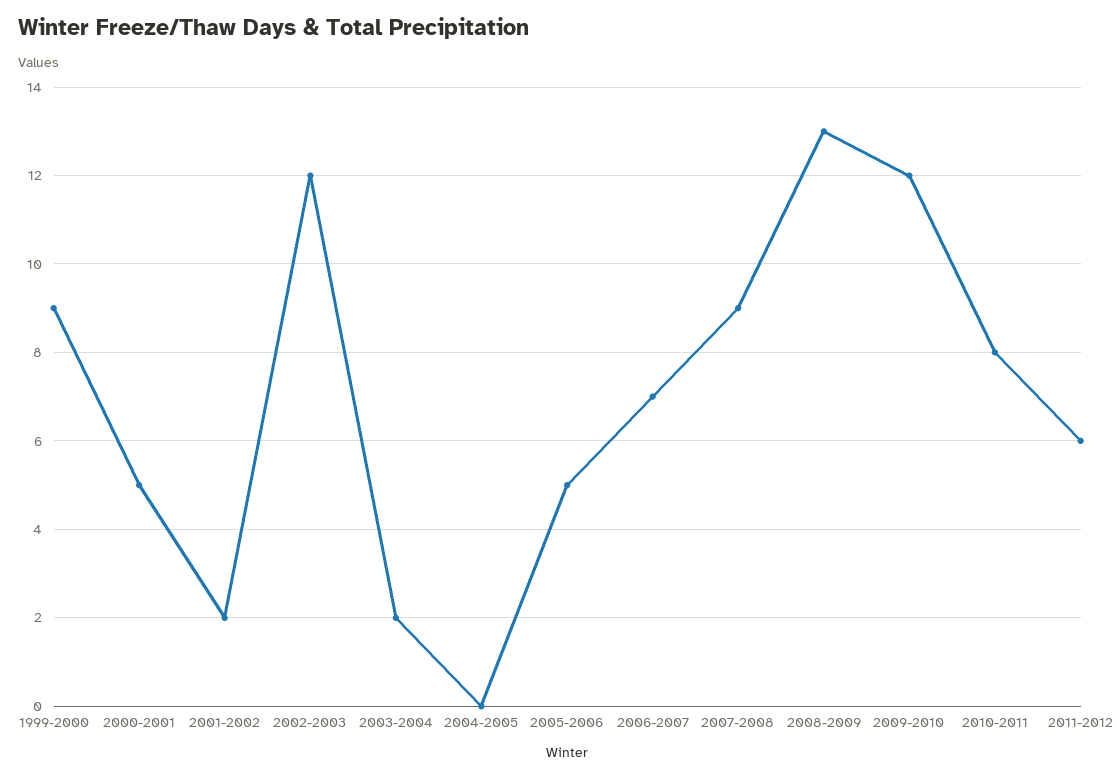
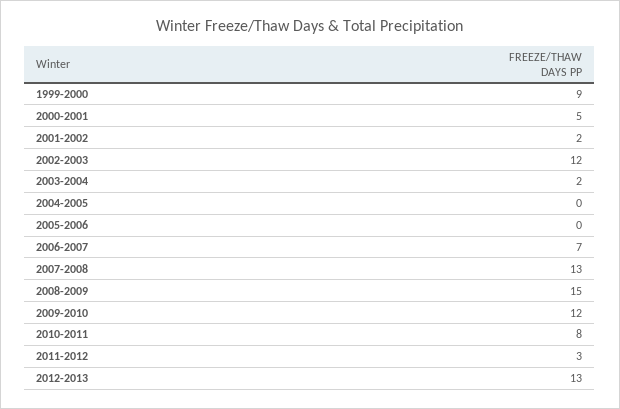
2005-2006: 5 -> 0
2007-2008: 9 -> 13
2008-2009: 13 -> 15
2011-2012: 6 -> 3
2012-2013: none -> 13

